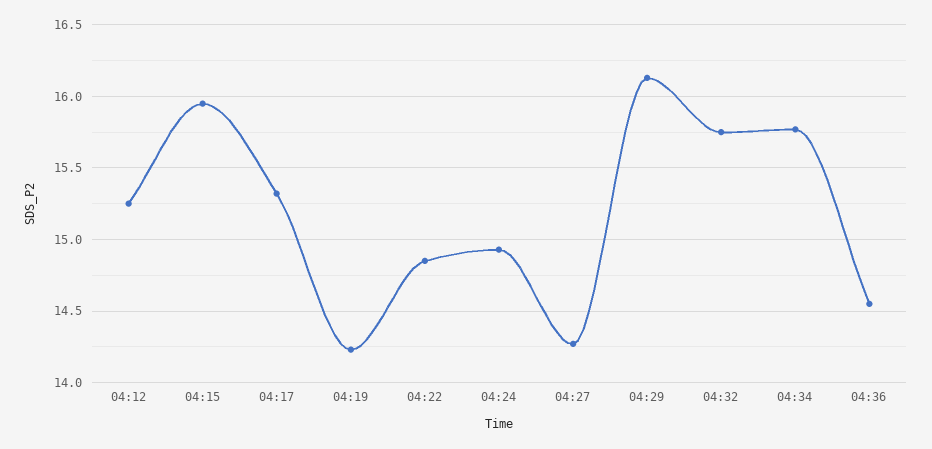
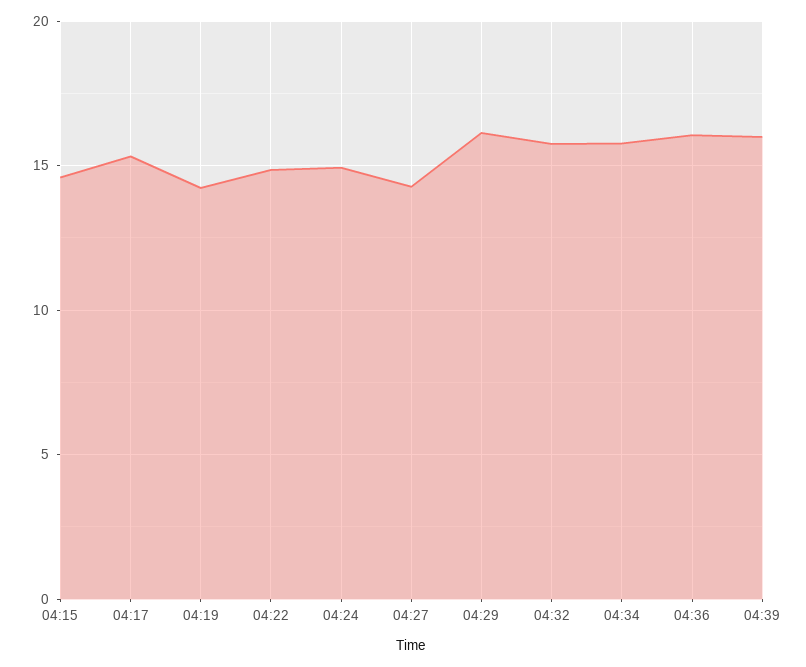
04:12: 15.25 -> none
04:15: 15.95 -> 14.5
04:36: 14.55 -> 16
04:39: none -> 16

